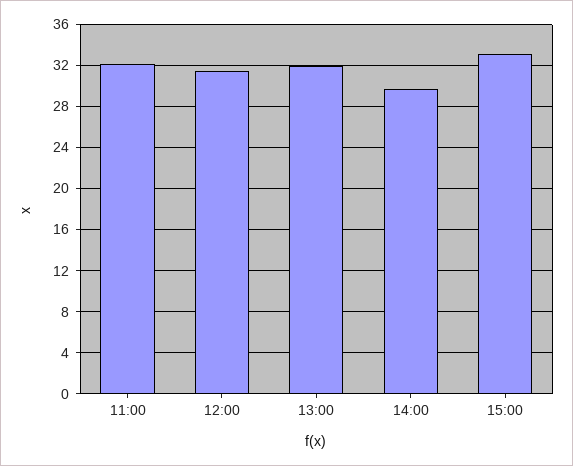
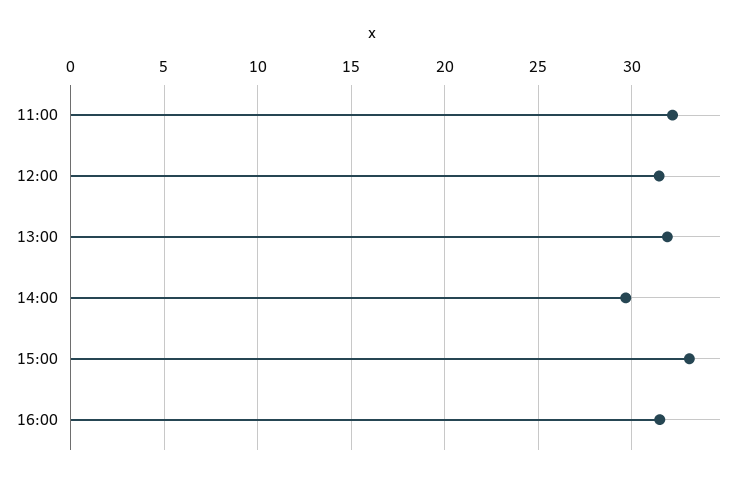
16:00: none -> 31.5

